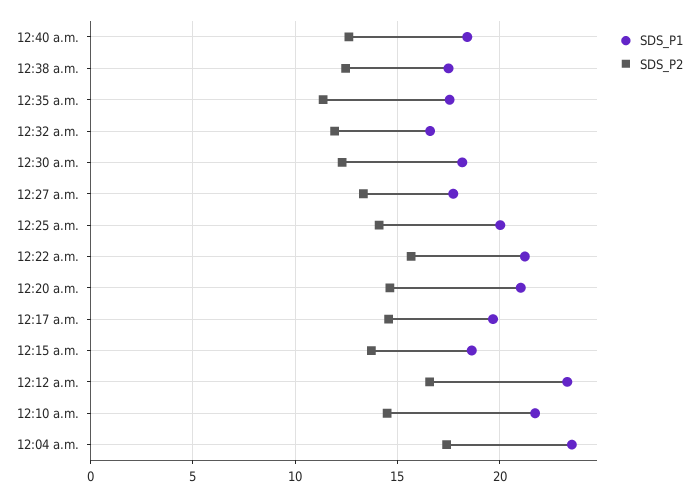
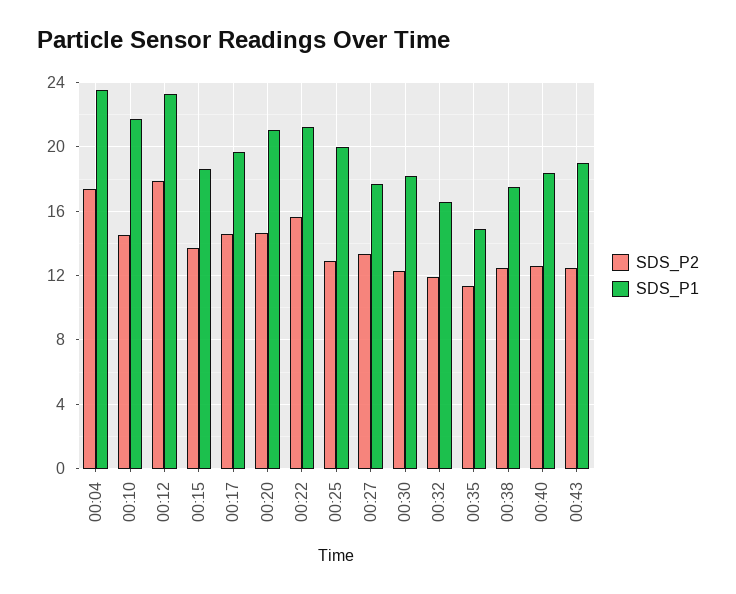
SDS_P1, 12:35 a.m.: 17.5 -> 15
SDS_P2, 12:25 a.m.: 14 -> 13
SDS_P2, 12:12 a.m.: 16.5 -> 18
SDS_P2, 00:43: none -> 12.5
SDS_P1, 00:43: none -> 19

